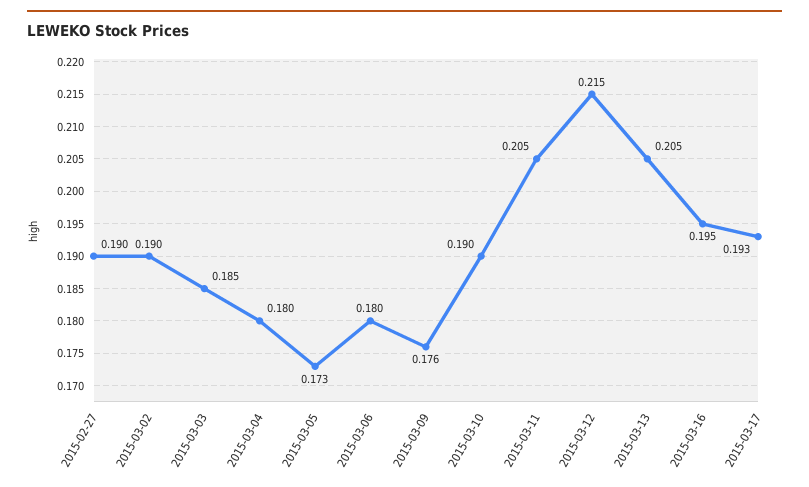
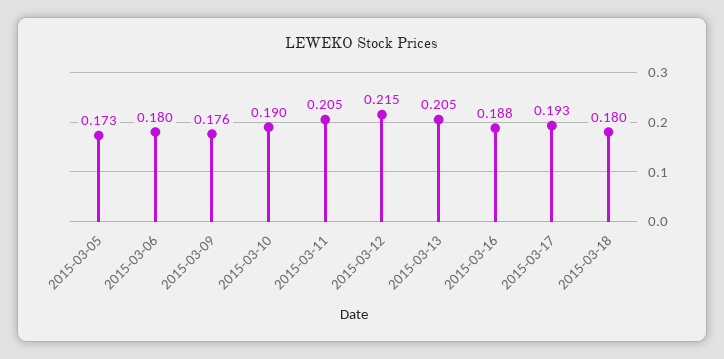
2015-02-27: 0.19 -> none
2015-03-02: 0.19 -> none
2015-03-03: 0.185 -> none
2015-03-04: 0.18 -> none
2015-03-16: 0.195 -> 0.188
2015-03-18: none -> 0.18

